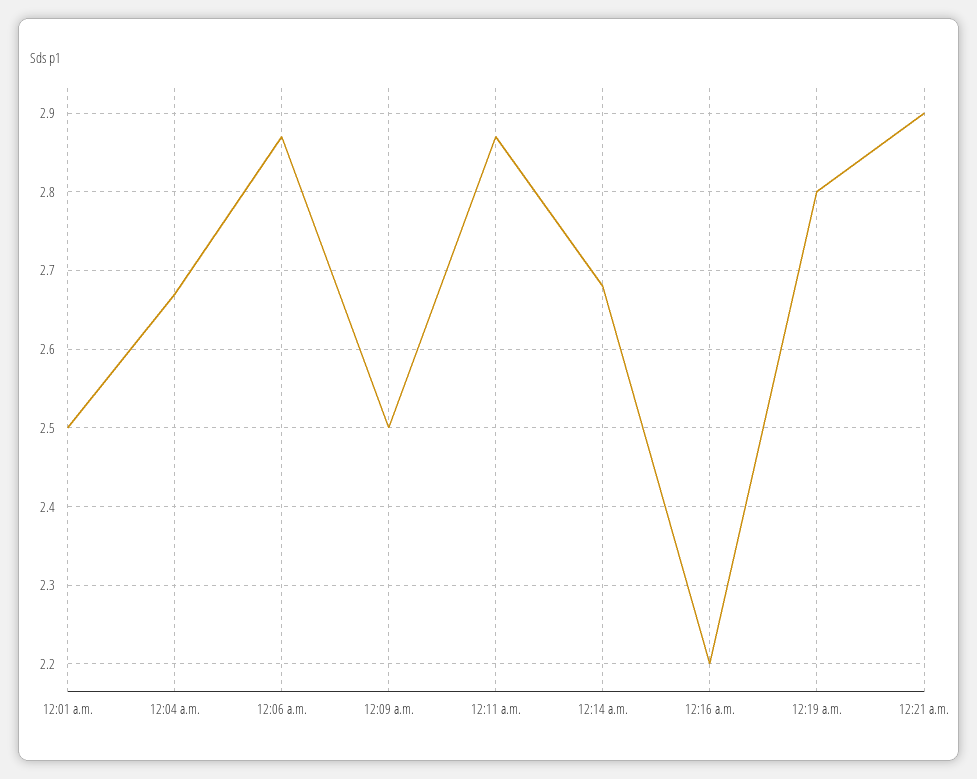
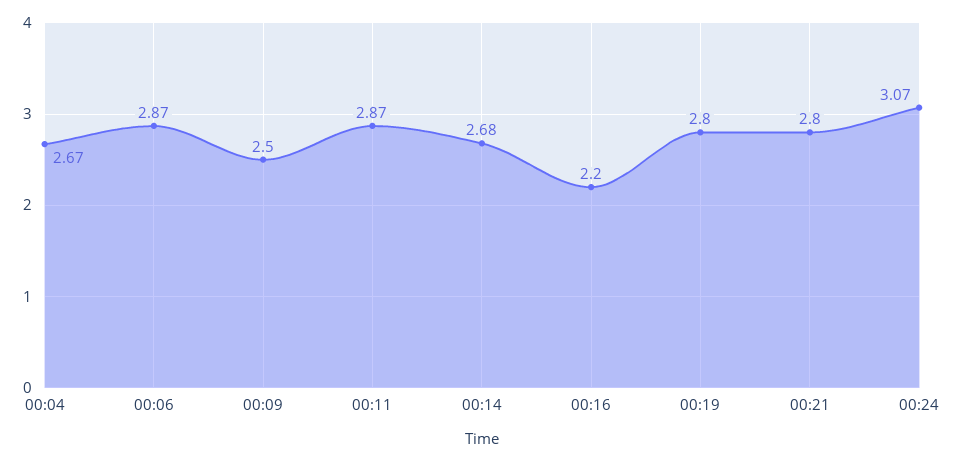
12:01 a.m.: 2.5 -> none
12:21 a.m.: 2.9 -> 2.8
00:24: none -> 3.07

